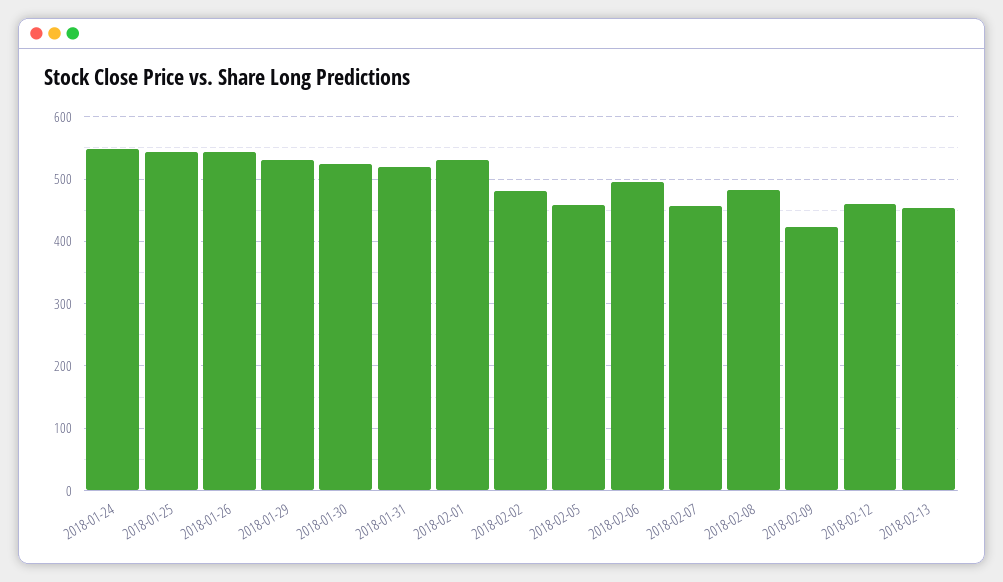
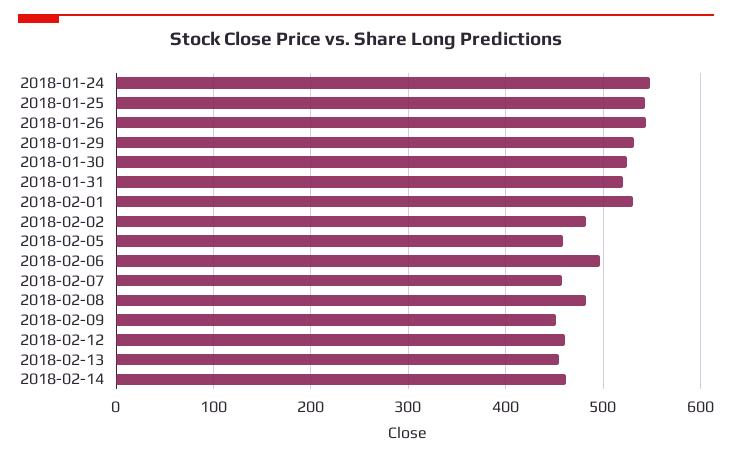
2018-02-09: 420 -> 450
2018-02-14: none -> 460

